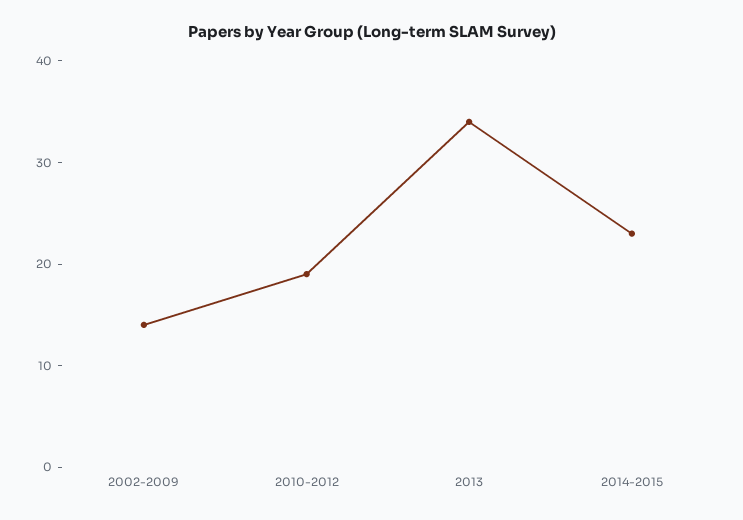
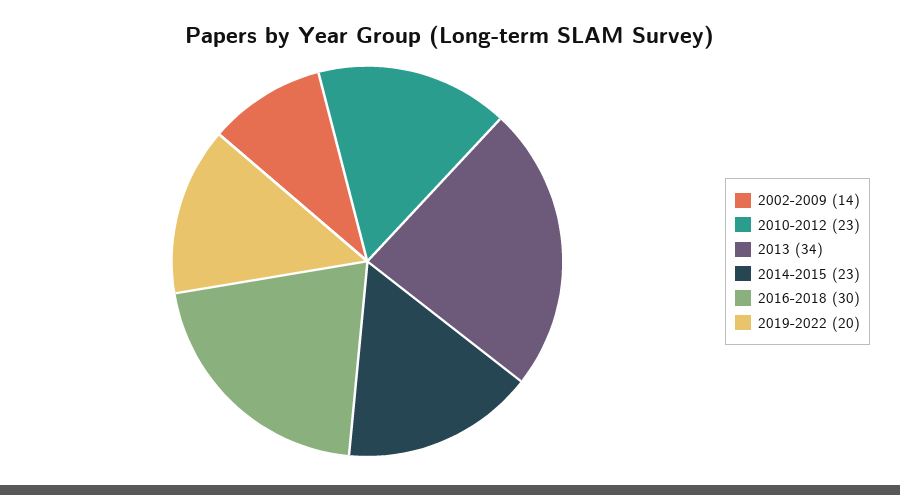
2010-2012: 19 -> 23
2016-2018: none -> 30
2019-2022: none -> 20

